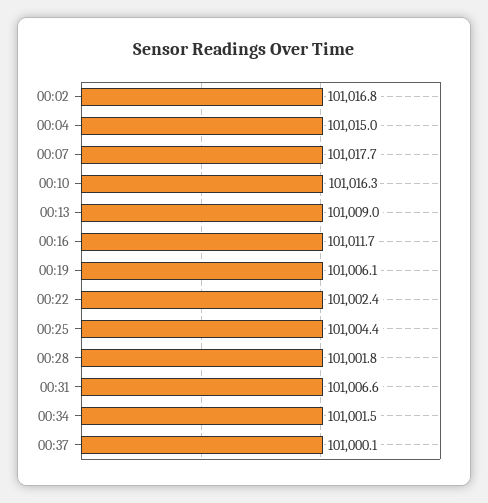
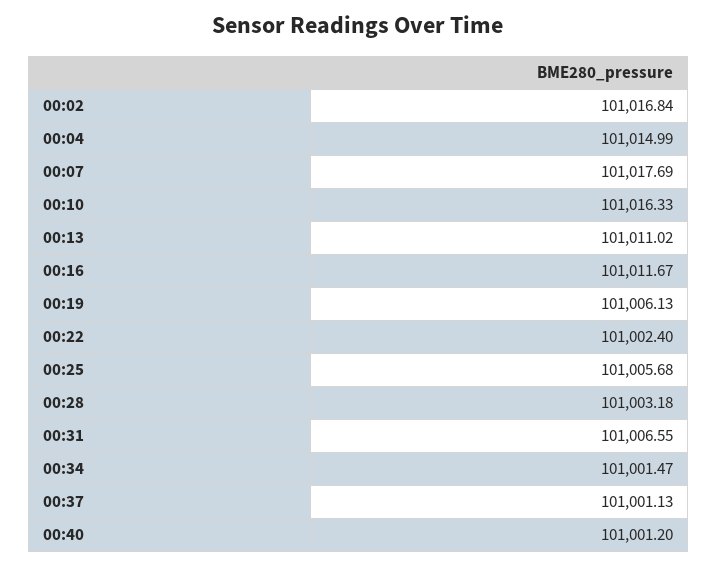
00:13: 101009 -> 101011.02
00:25: 101004.4 -> 101005.68
00:28: 101001.8 -> 101003.18
00:37: 101000.1 -> 101001.13
00:40: none -> 101001.2

